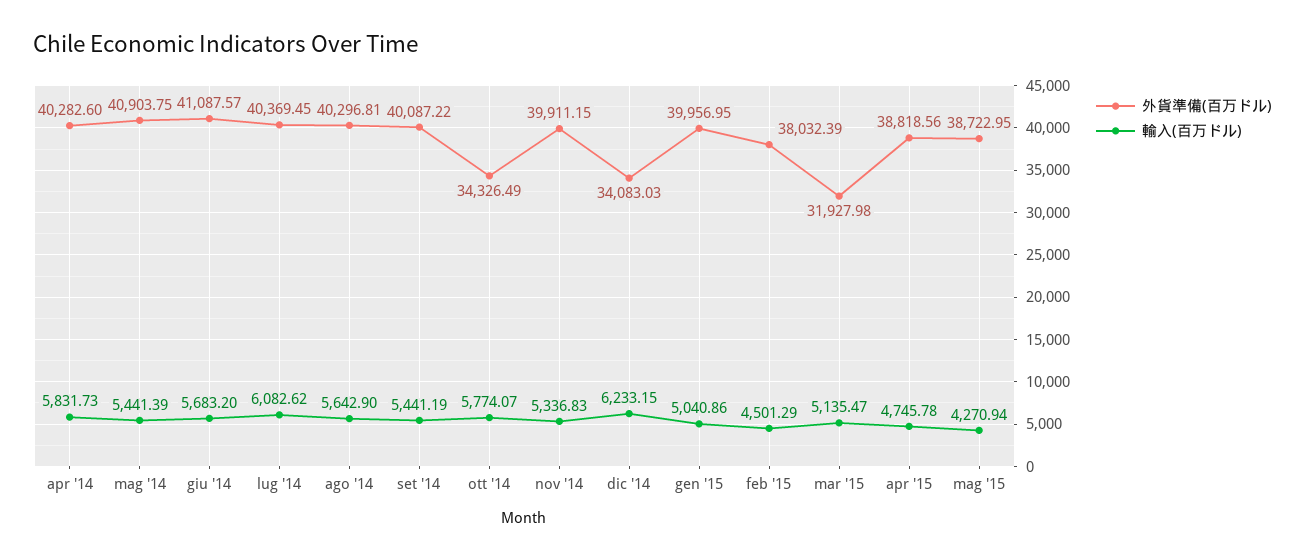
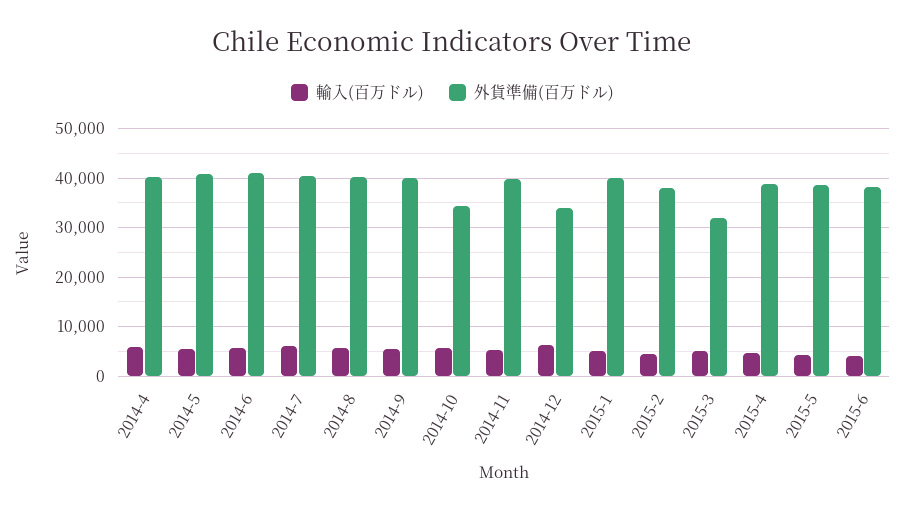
輸入(百万ドル), 2015-6: none -> 4000
外貨準備(百万ドル), 2015-6: none -> 38000

